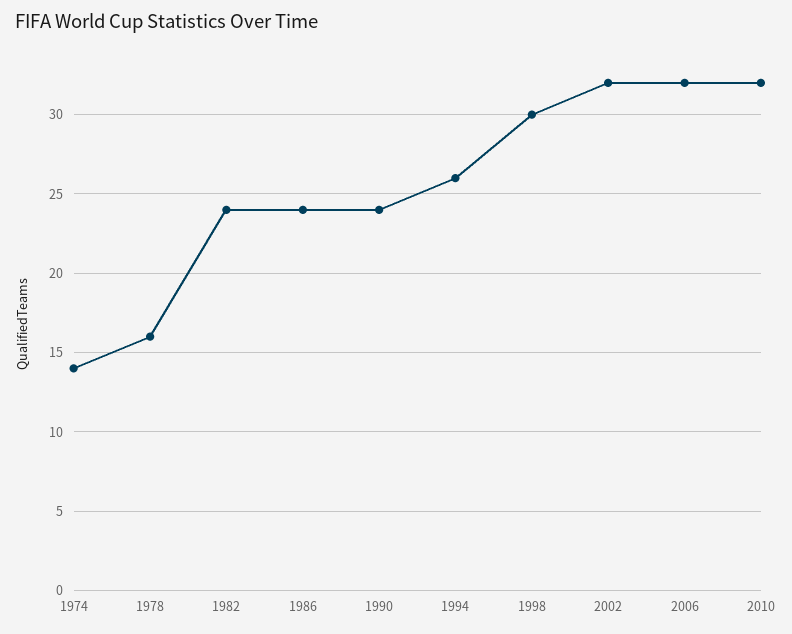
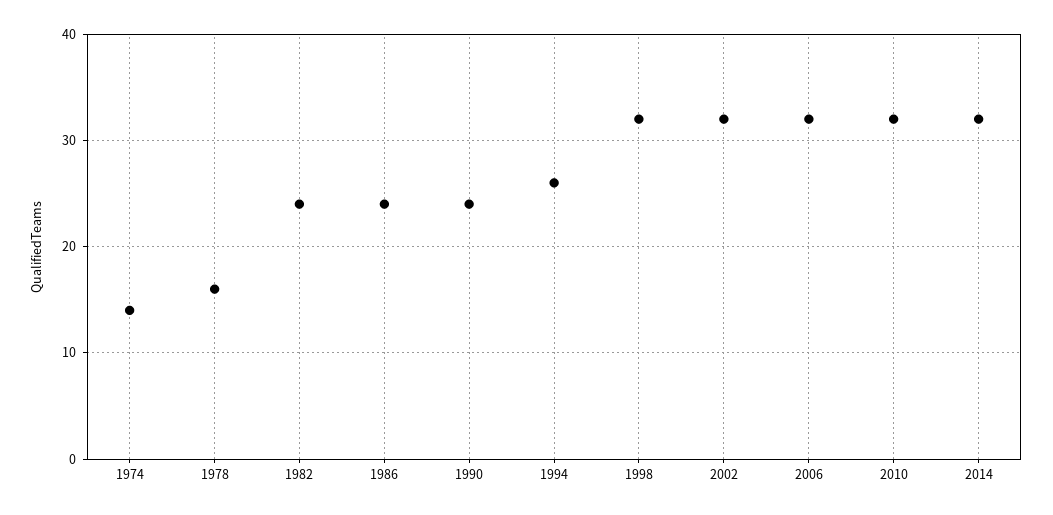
1998: 30 -> 32
2014: none -> 32

